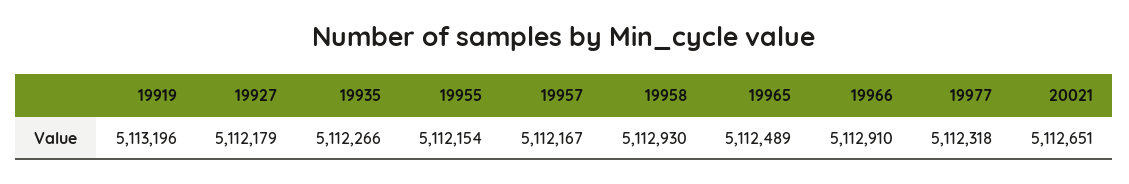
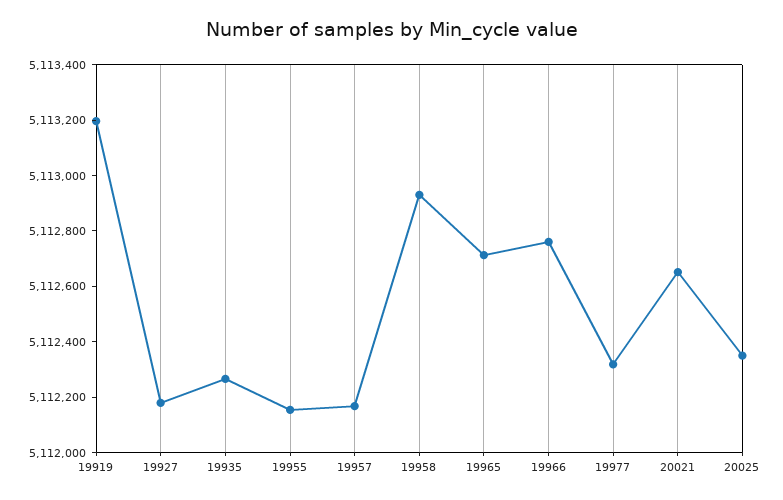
19965: 5112489 -> 5112700
19966: 5112910 -> 5112750
20025: none -> 5112350

